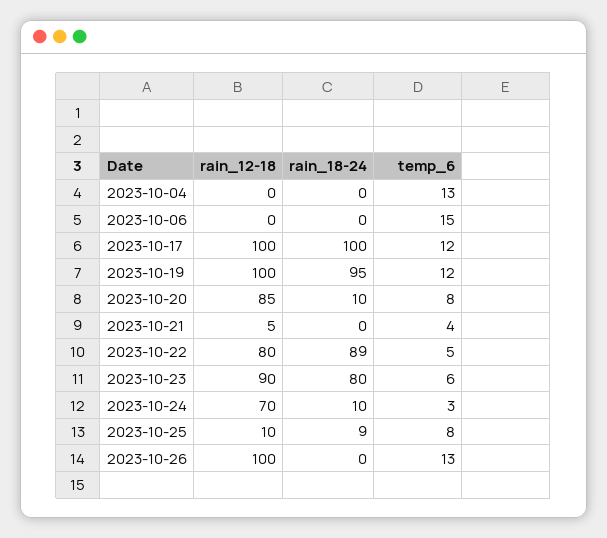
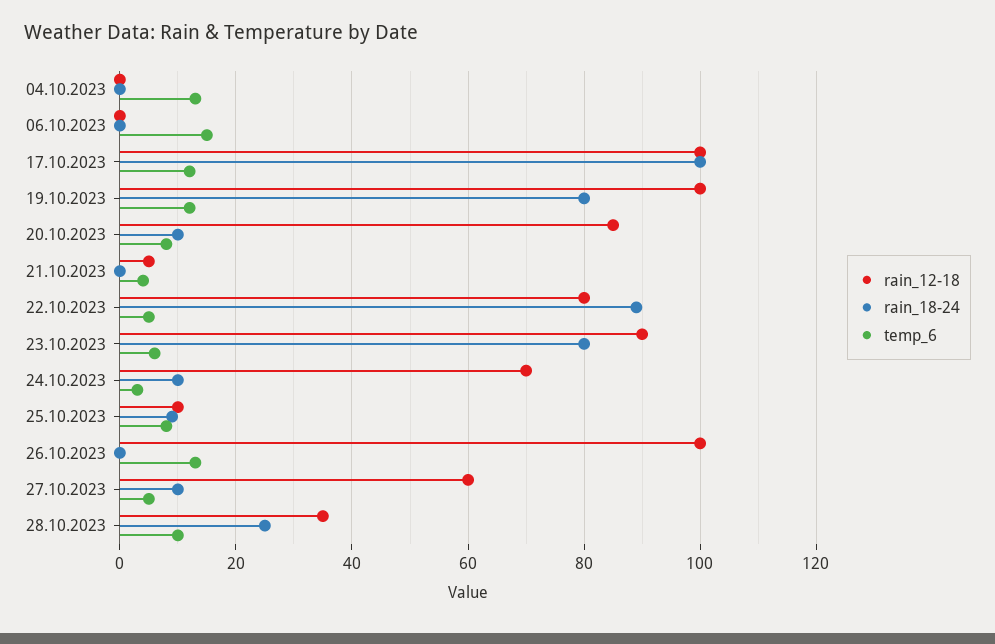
rain_18-24, 2023-10-19: 95 -> 80
rain_12-18, 27.10.2023: none -> 60
rain_18-24, 27.10.2023: none -> 10
temp_6, 27.10.2023: none -> 5
rain_12-18, 28.10.2023: none -> 35
rain_18-24, 28.10.2023: none -> 25
temp_6, 28.10.2023: none -> 10

